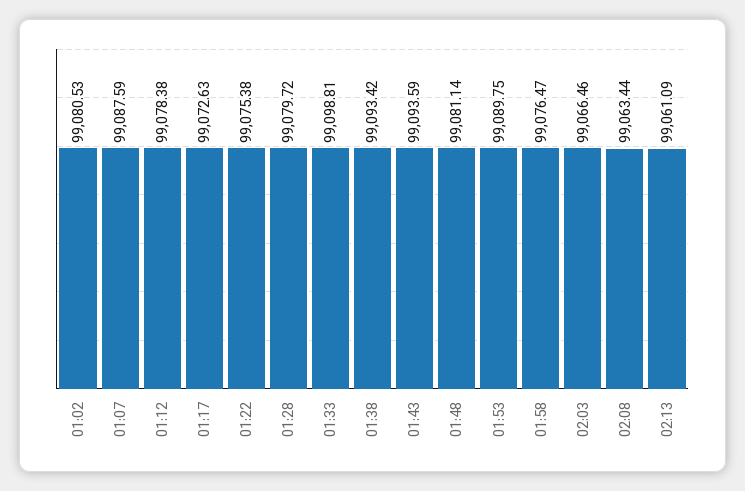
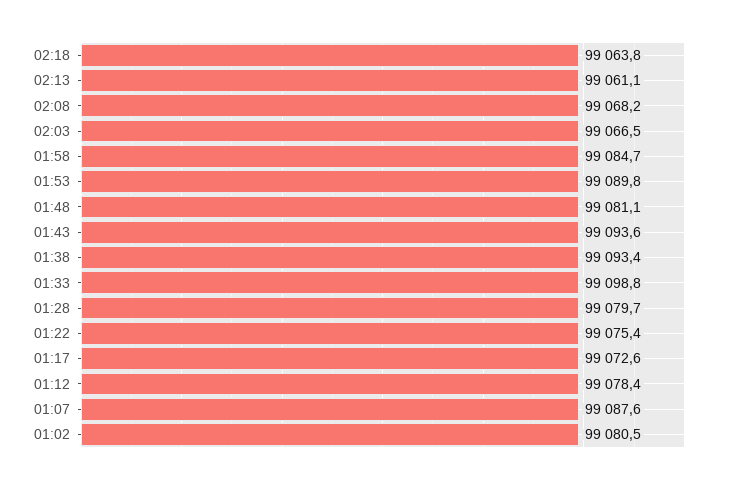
01:58: 99076.47 -> 99084.7
02:08: 99063.44 -> 99068.2
02:18: none -> 99063.8

